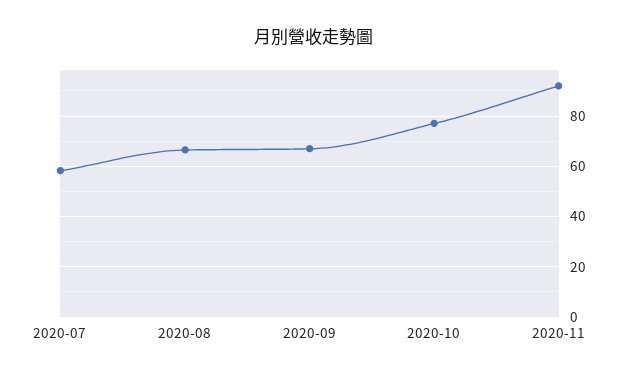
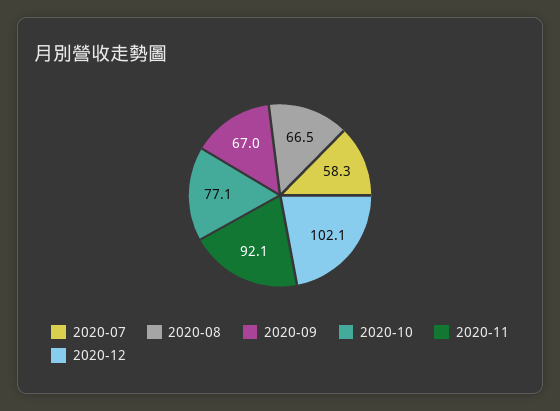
2020-12: none -> 102.1

